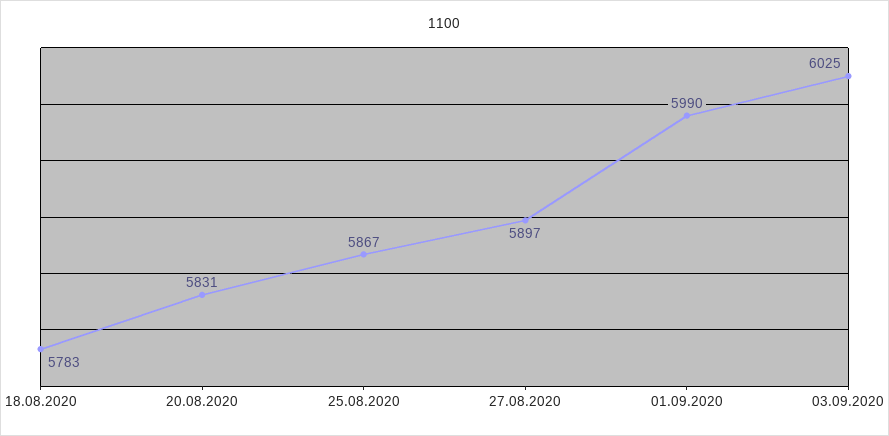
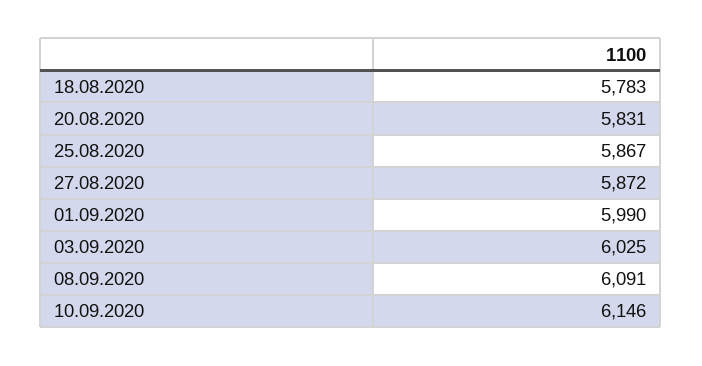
27.08.2020: 5897 -> 5872
08.09.2020: none -> 6091
10.09.2020: none -> 6146

